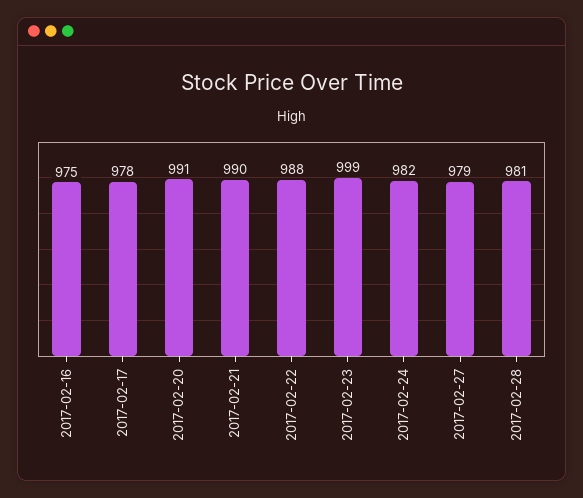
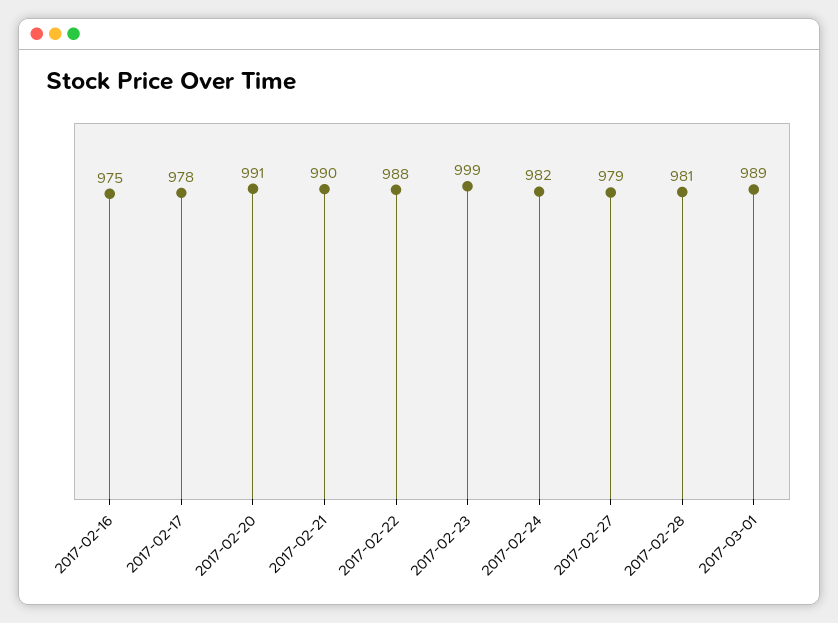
2017-03-01: none -> 989

